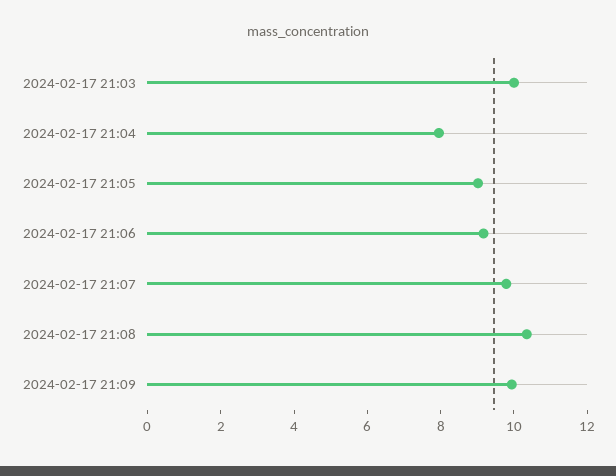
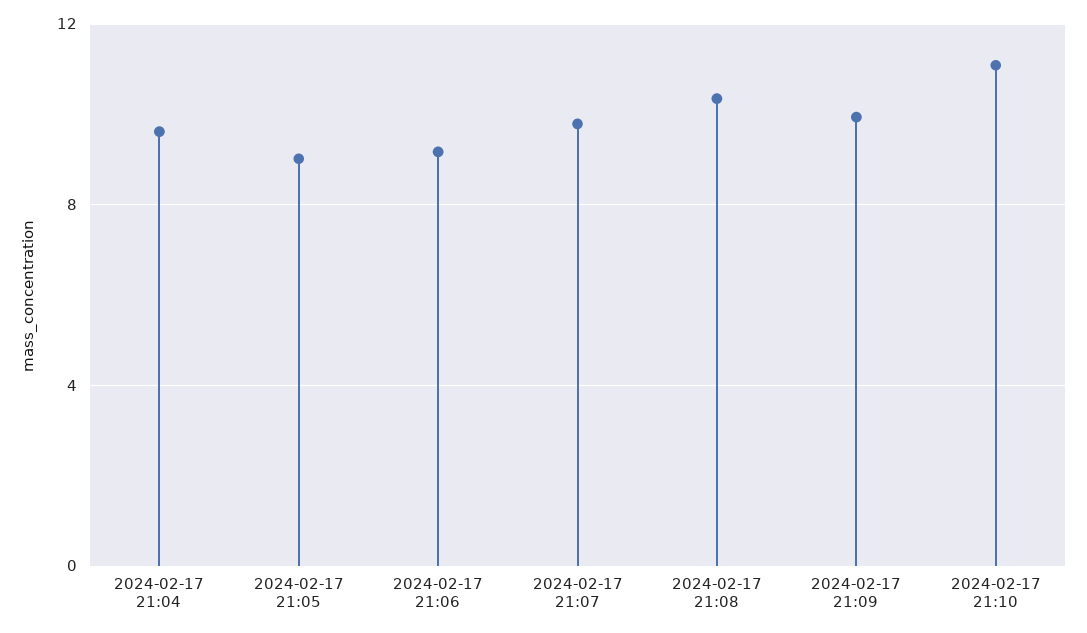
2024-02-17 21:03: 10 -> none
2024-02-17 21:04: 8 -> 9.5
2024-02-17 21:10: none -> 11

